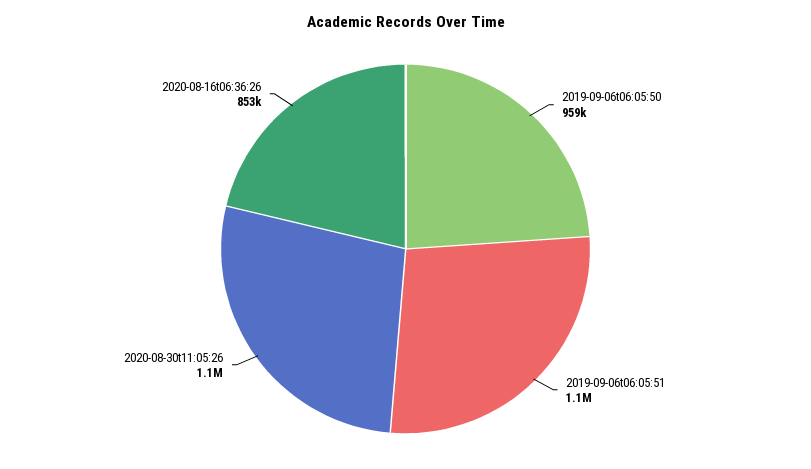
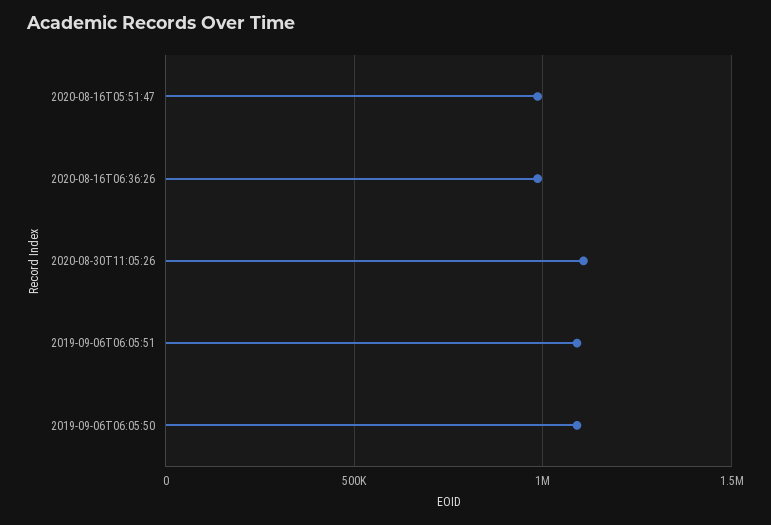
2019-09-06t06:05:50: 959000 -> 1100000
2020-08-16t06:36:26: 853000 -> 1000000
2020-08-16T05:51:47: none -> 1000000

